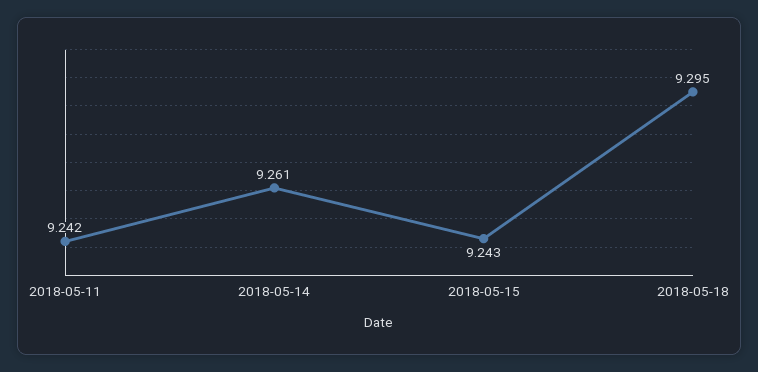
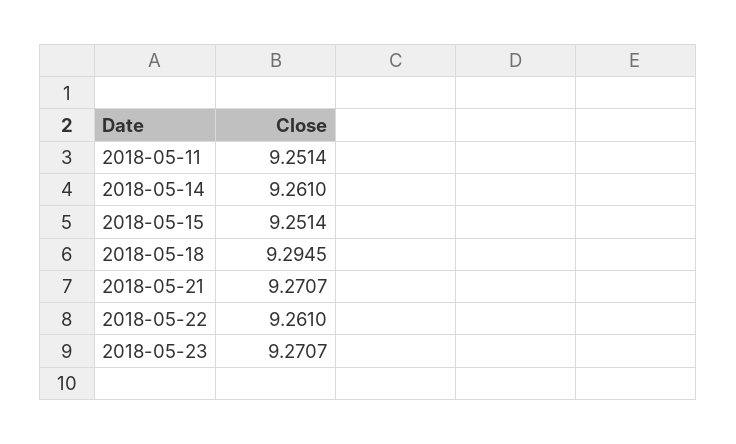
2018-05-11: 9.242 -> 9.2514
2018-05-15: 9.243 -> 9.2514
2018-05-21: none -> 9.2707
2018-05-22: none -> 9.261
2018-05-23: none -> 9.2707

